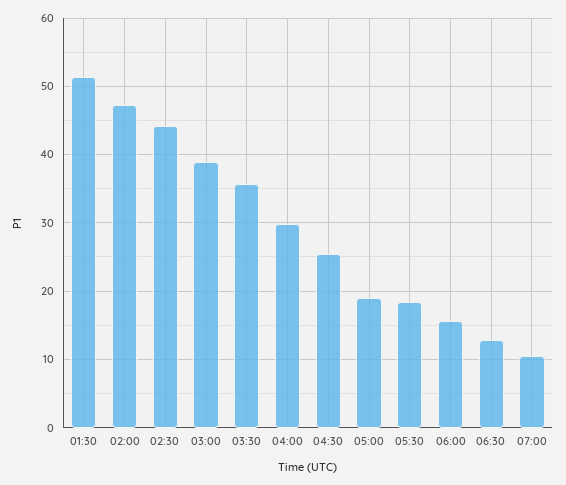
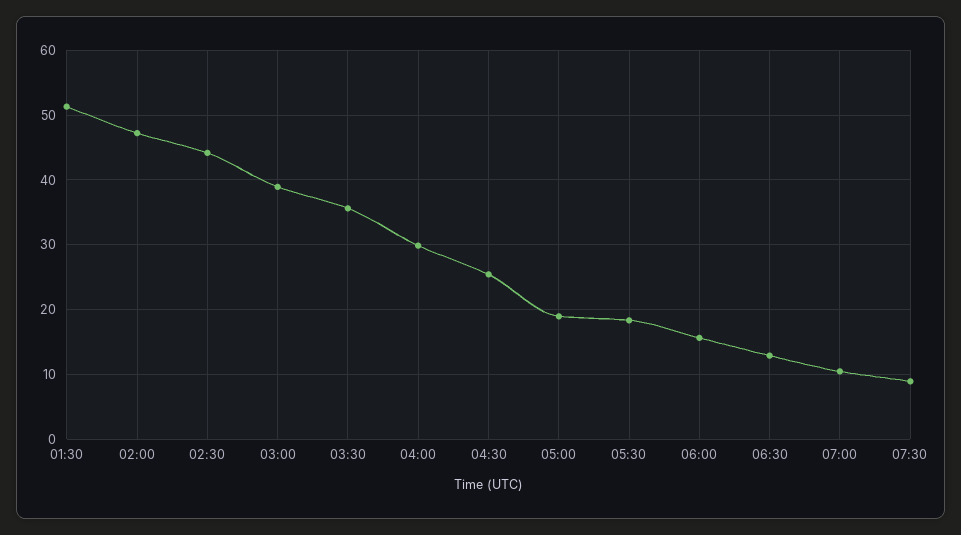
07:30: none -> 9

